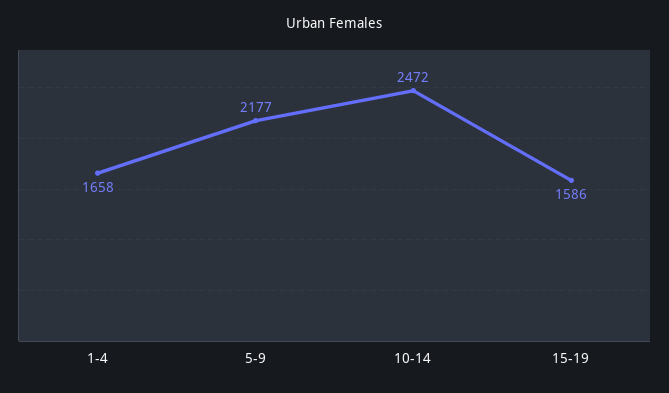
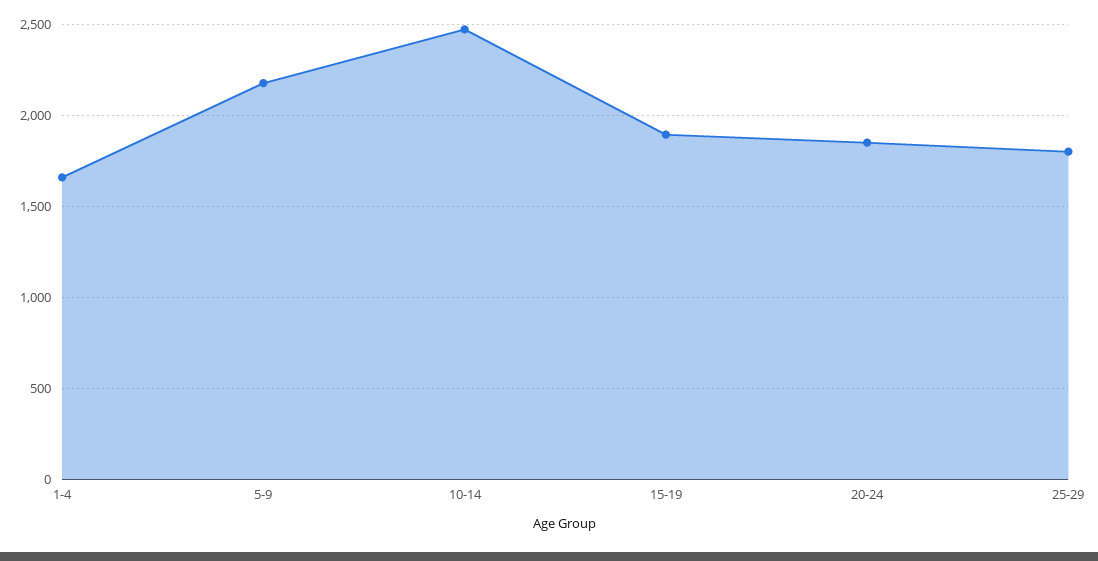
15-19: 1586 -> 1900
20-24: none -> 1850
25-29: none -> 1800

